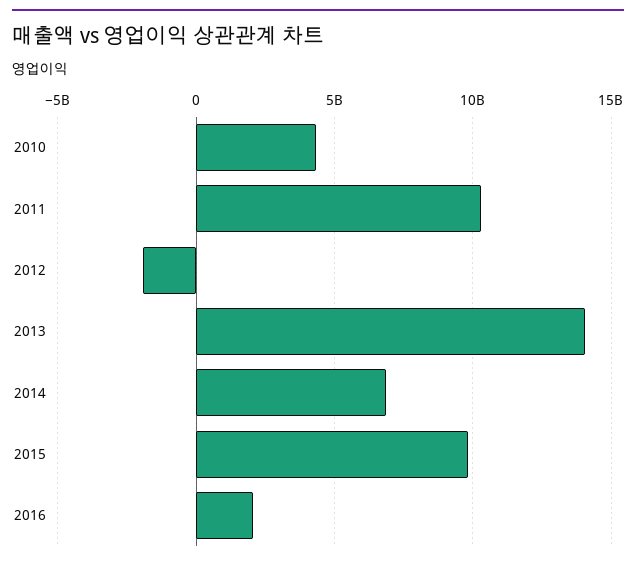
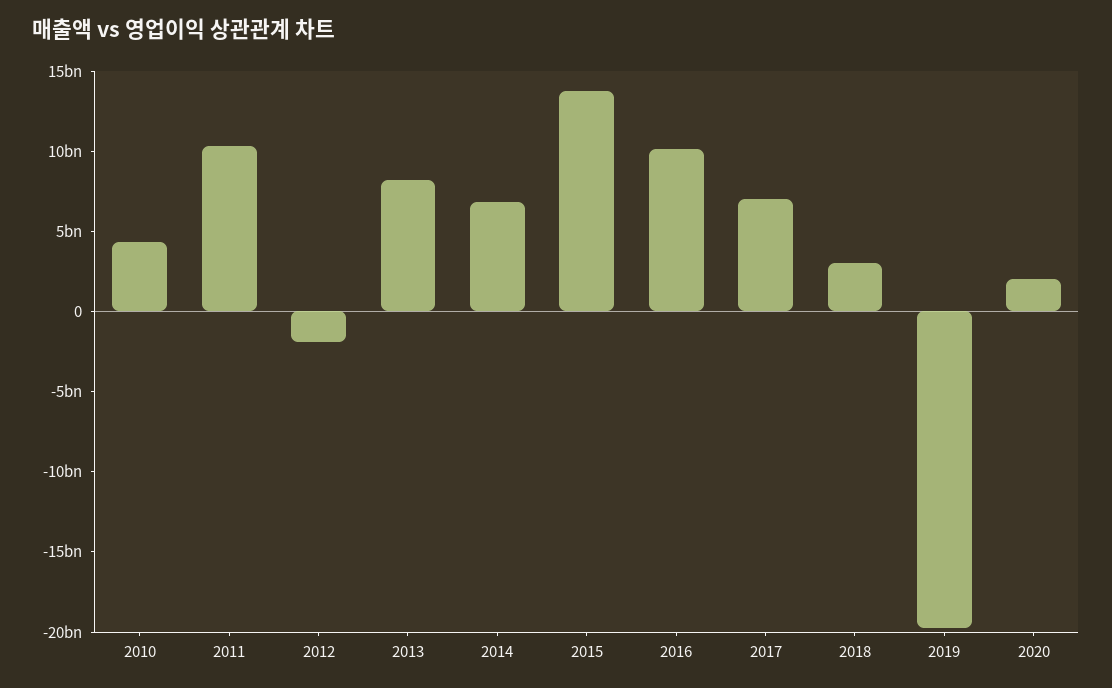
2013: 14000000000 -> 8000000000
2015: 10000000000 -> 14000000000
2016: 2000000000 -> 10000000000
2017: none -> 7000000000
2018: none -> 3000000000
2019: none -> -20000000000
2020: none -> 2000000000

